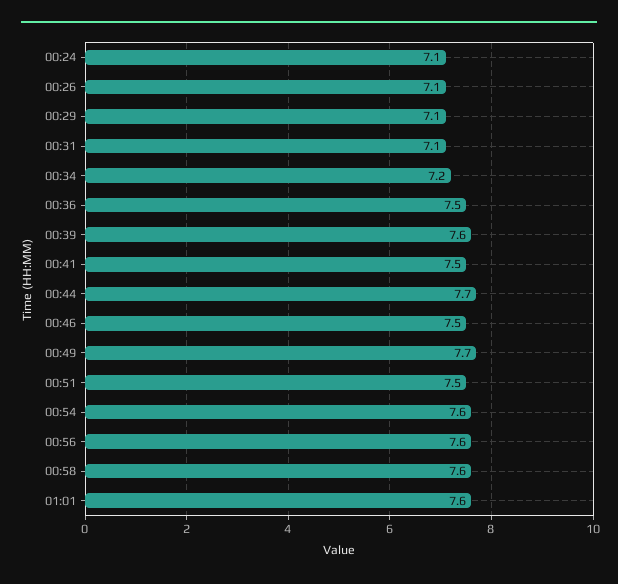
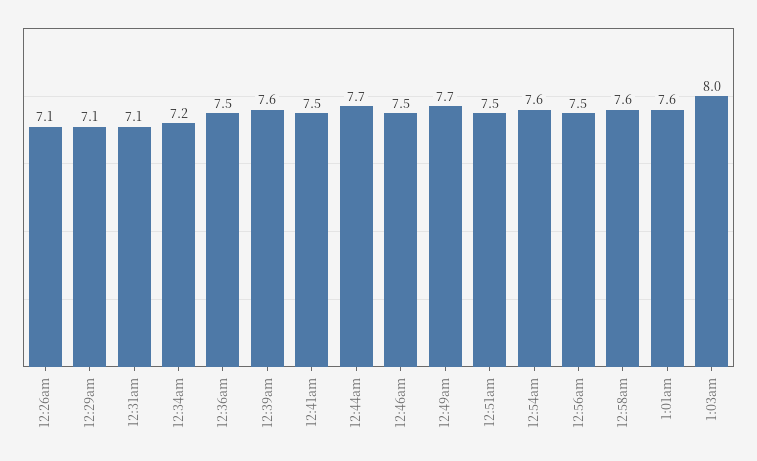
00:24: 7.1 -> none
00:56: 7.6 -> 7.5
1:03am: none -> 8

